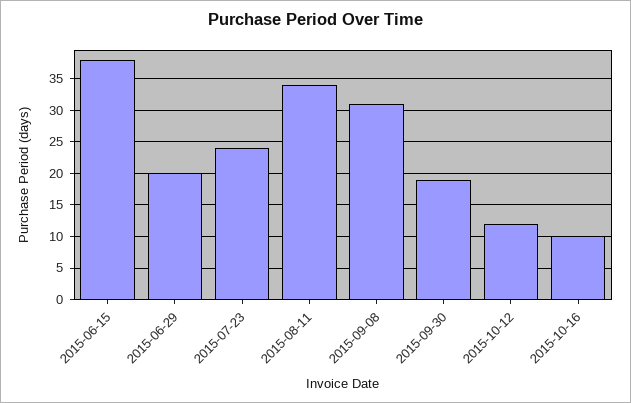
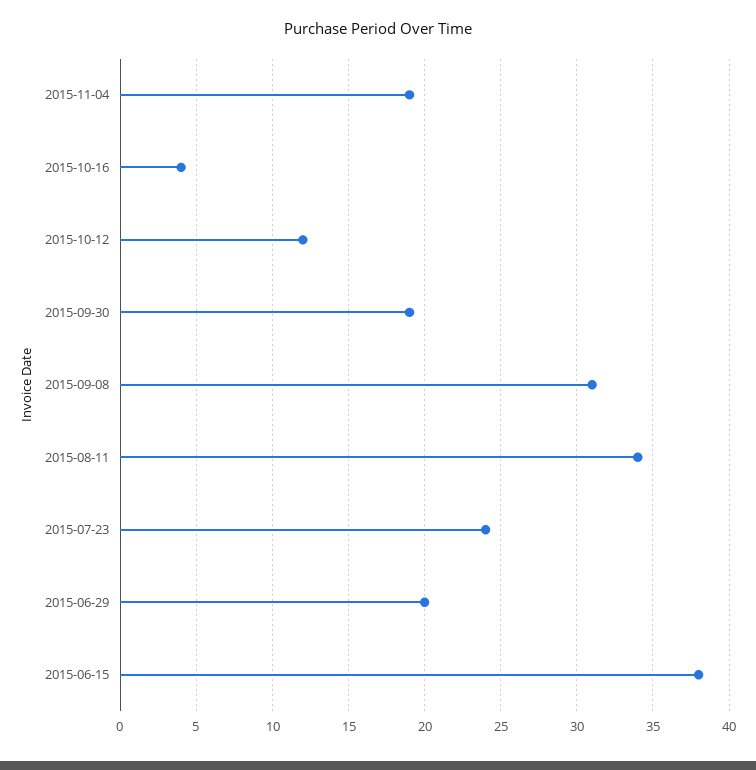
2015-10-16: 10 -> 4
2015-11-04: none -> 19

